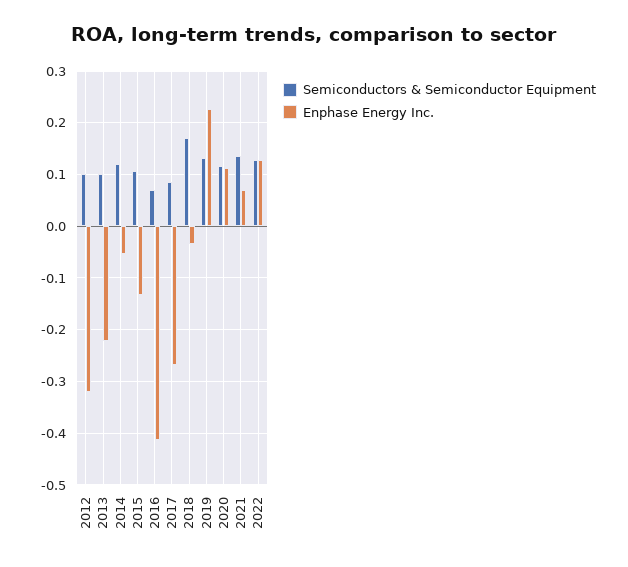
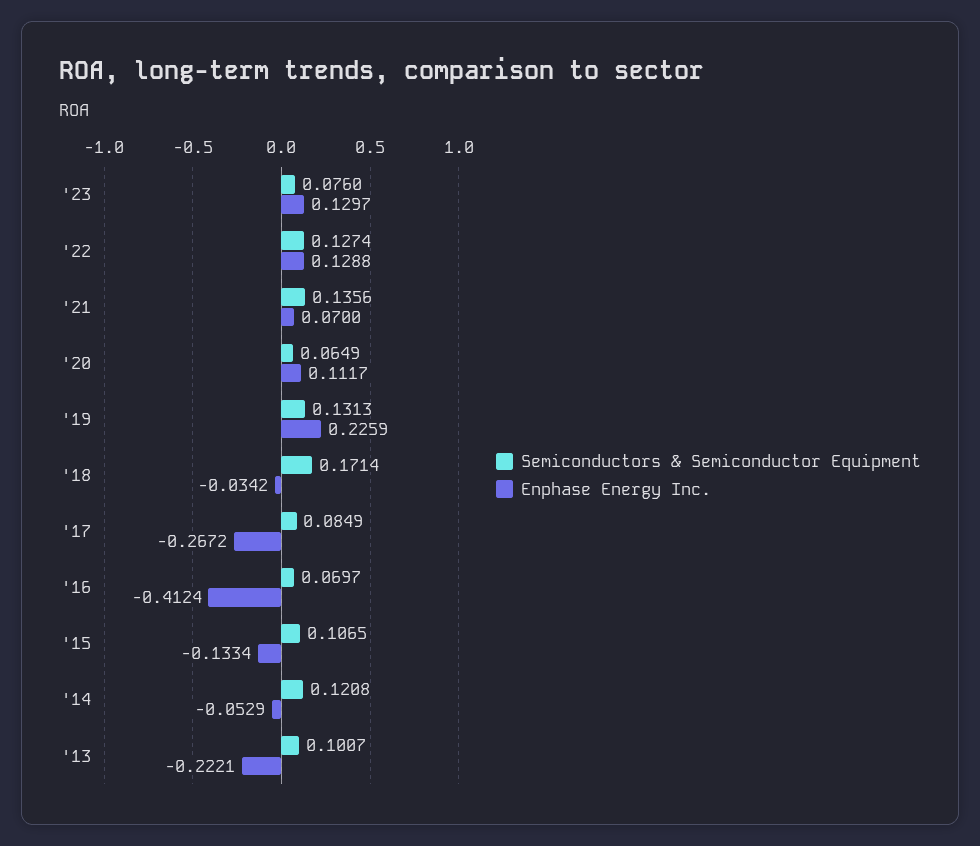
Semiconductors & Semiconductor Equipment, 2012: 0.1 -> none
Enphase Energy Inc., 2012: -0.32 -> none
Semiconductors & Semiconductor Equipment, 2020: 0.12 -> 0.0649
Semiconductors & Semiconductor Equipment, '23: none -> 0.076
Enphase Energy Inc., '23: none -> 0.1297

